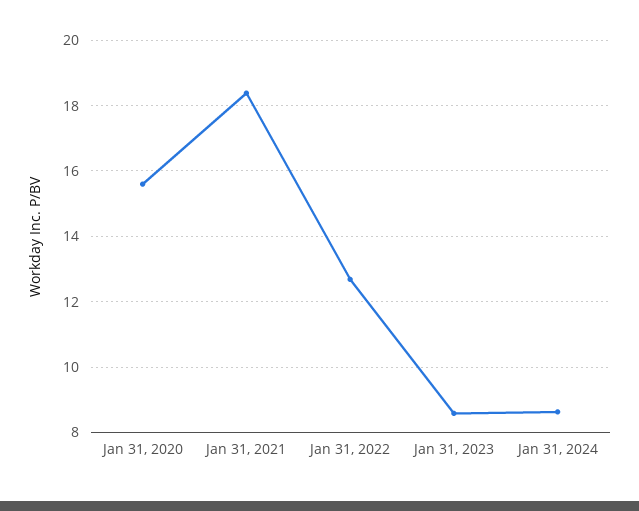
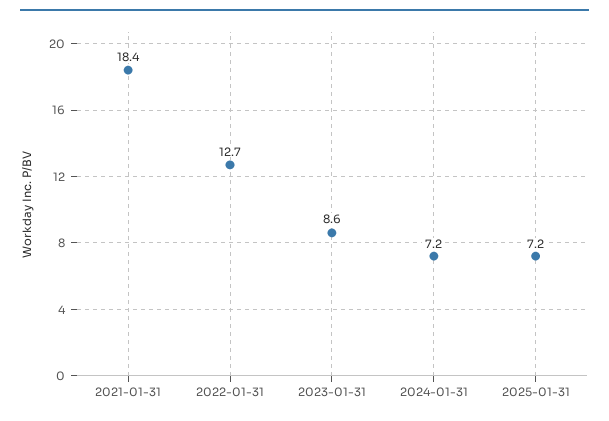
Jan 31, 2020: 15.6 -> none
Jan 31, 2024: 8.6 -> 7.2
2025-01-31: none -> 7.2

